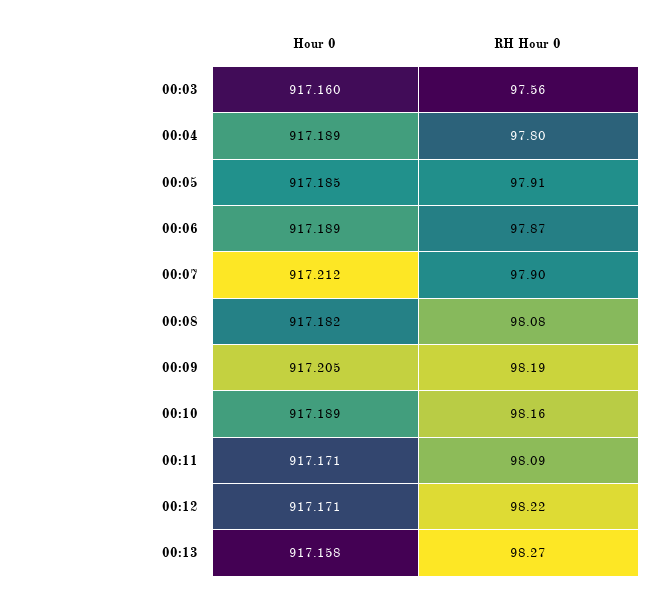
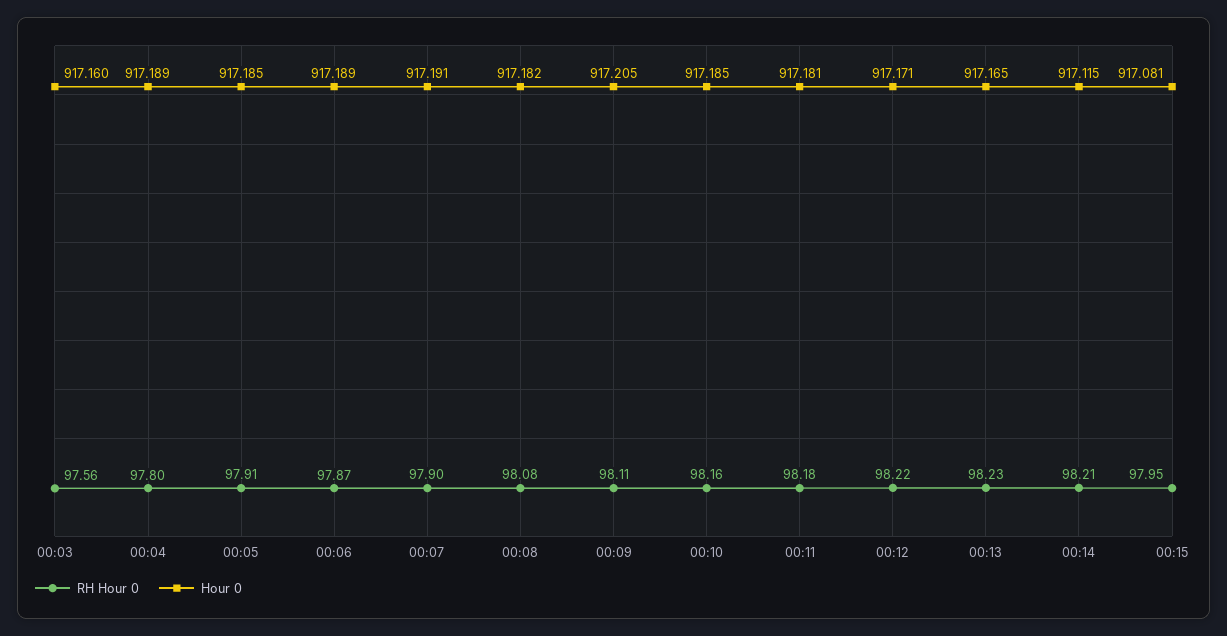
Hour 0, 00:07: 917.212 -> 917.191
RH Hour 0, 00:09: 98.19 -> 98.11
Hour 0, 00:10: 917.189 -> 917.185
Hour 0, 00:11: 917.171 -> 917.181
RH Hour 0, 00:11: 98.09 -> 98.18
Hour 0, 00:13: 917.158 -> 917.165
RH Hour 0, 00:13: 98.27 -> 98.23
RH Hour 0, 00:14: none -> 98.21
Hour 0, 00:14: none -> 917.115
RH Hour 0, 00:15: none -> 97.95
Hour 0, 00:15: none -> 917.081

